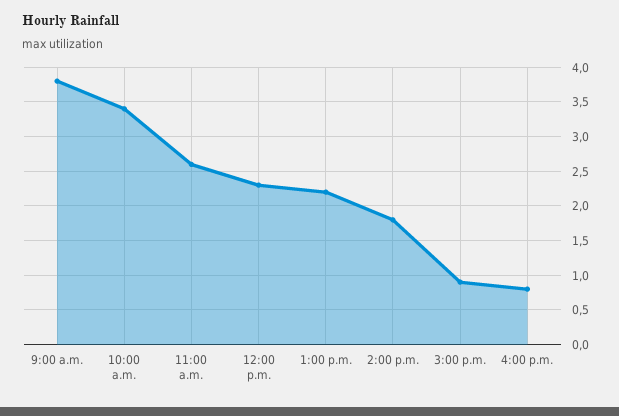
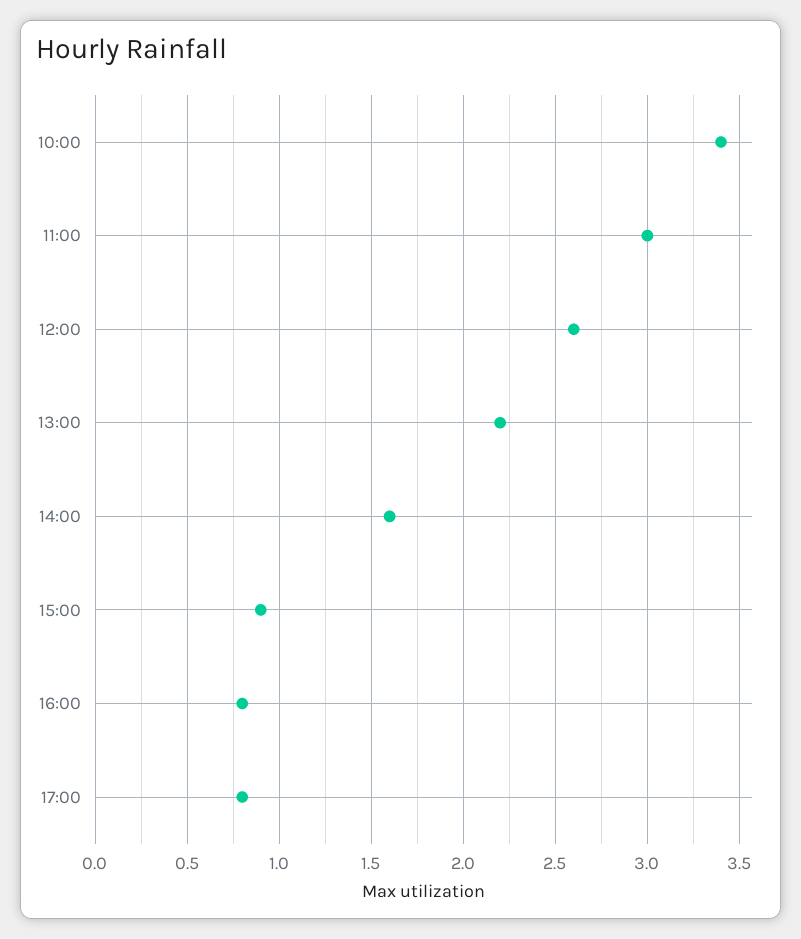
9:00 a.m.: 3.8 -> none
11:00 a.m.: 2.6 -> 3
12:00 p.m.: 2.3 -> 2.6
2:00 p.m.: 1.8 -> 1.6
17:00: none -> 0.8

